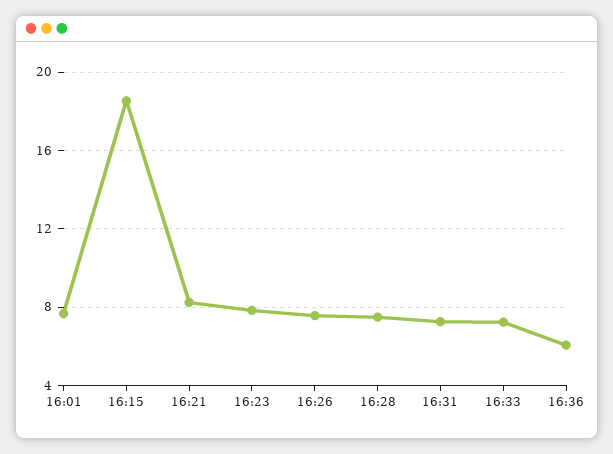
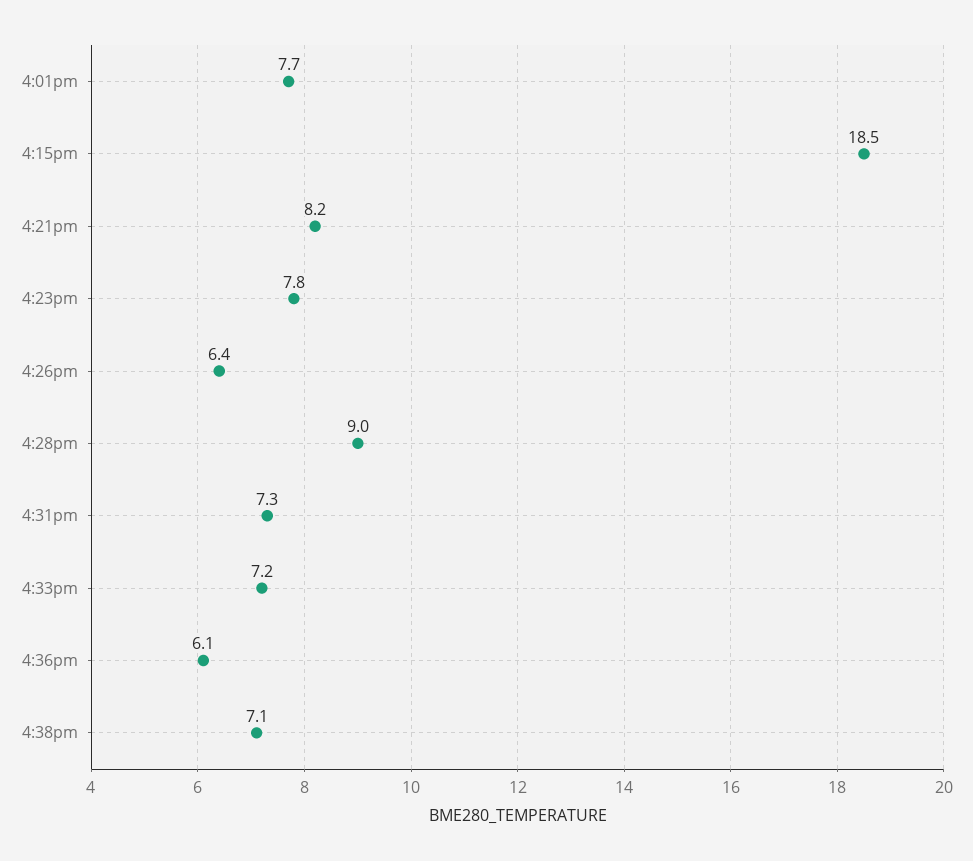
16:26: 7.5 -> 6.4
16:28: 7.5 -> 9
4:38pm: none -> 7.1

